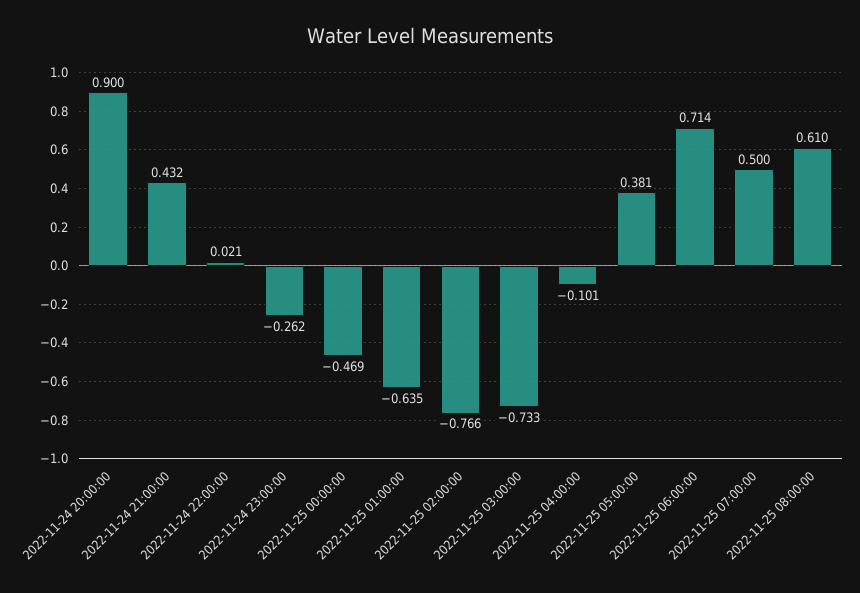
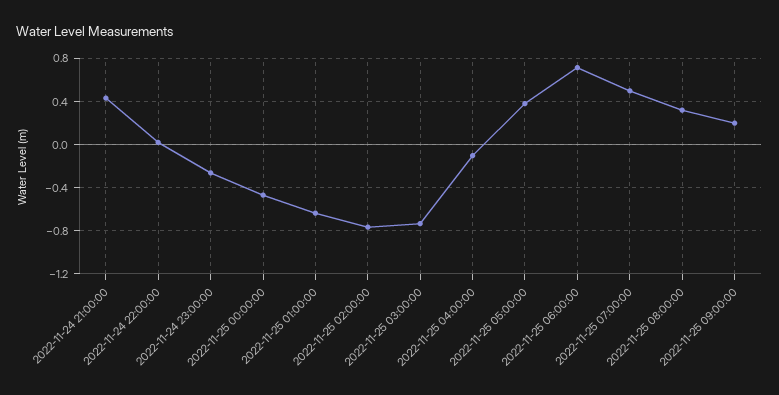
2022-11-24 20:00:00: 0.9 -> none
2022-11-25 08:00:00: 0.61 -> 0.3
2022-11-25 09:00:00: none -> 0.2

